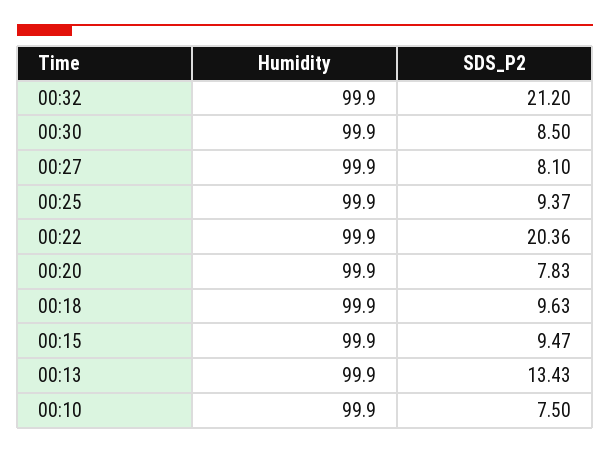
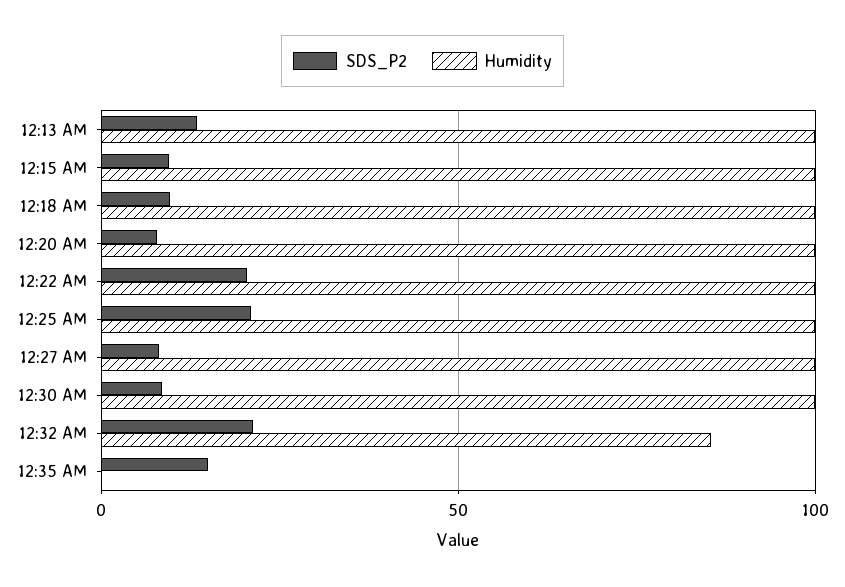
Humidity, 00:32: 99.9 -> 85
SDS_P2, 00:25: 9.37 -> 20
Humidity, 00:10: 99.9 -> none
SDS_P2, 00:10: 7.5 -> none
SDS_P2, 12:35 AM: none -> 15
Humidity, 12:35 AM: none -> 0

